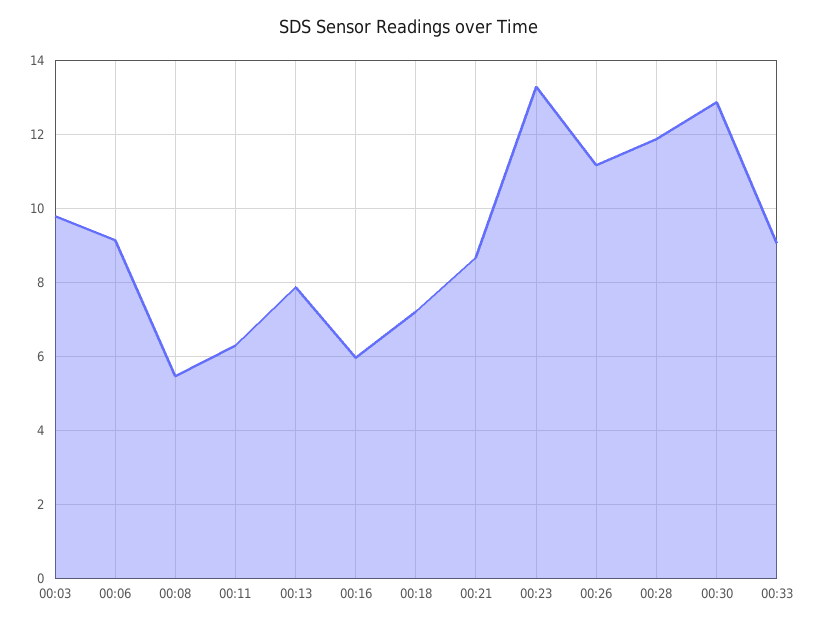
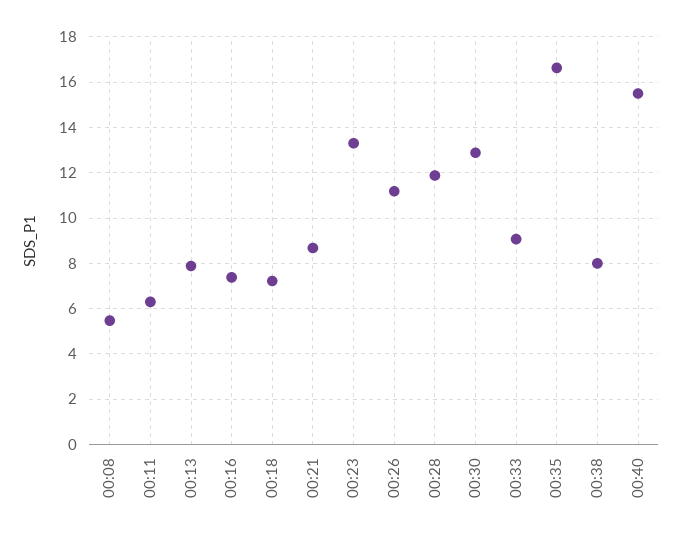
00:03: 9.8 -> none
00:06: 9.2 -> none
00:16: 6 -> 7.5
00:35: none -> 16.5
00:38: none -> 8
00:40: none -> 15.5

